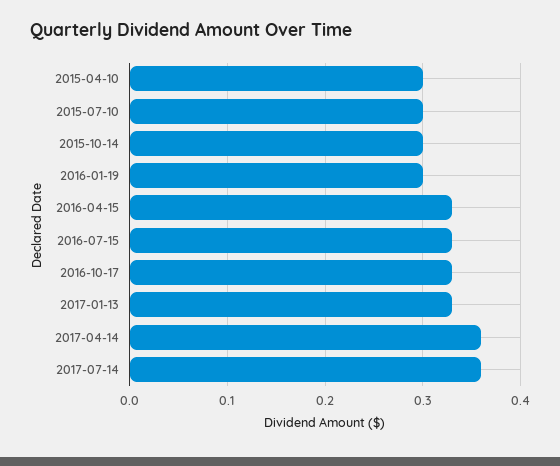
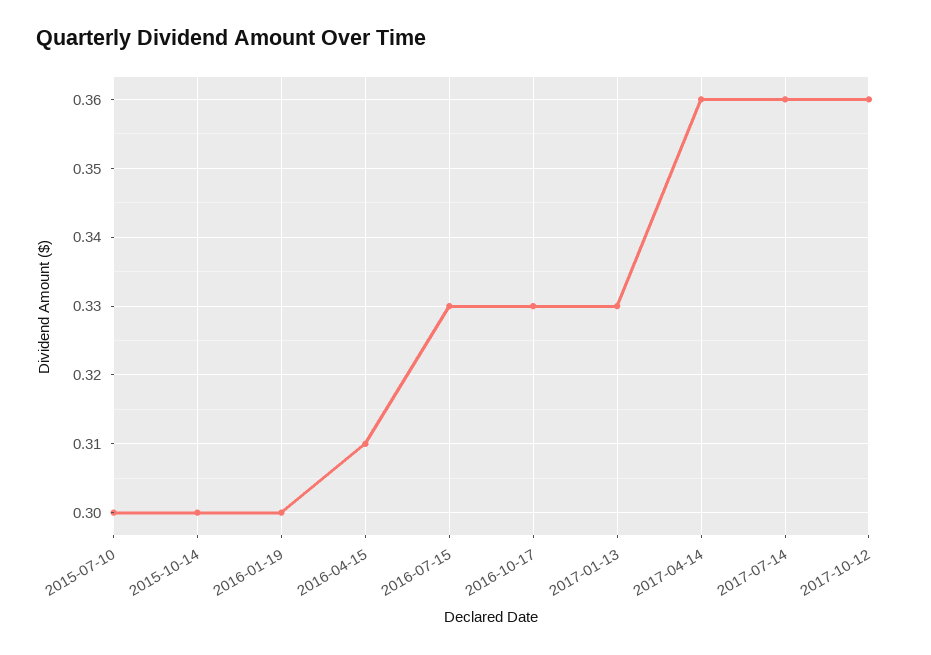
2015-04-10: 0.3 -> none
2016-04-15: 0.33 -> 0.31
2017-10-12: none -> 0.36

